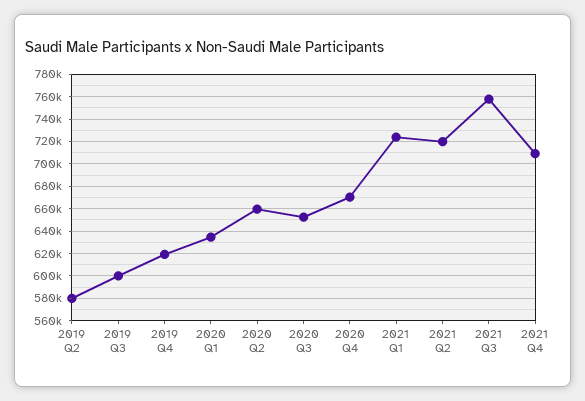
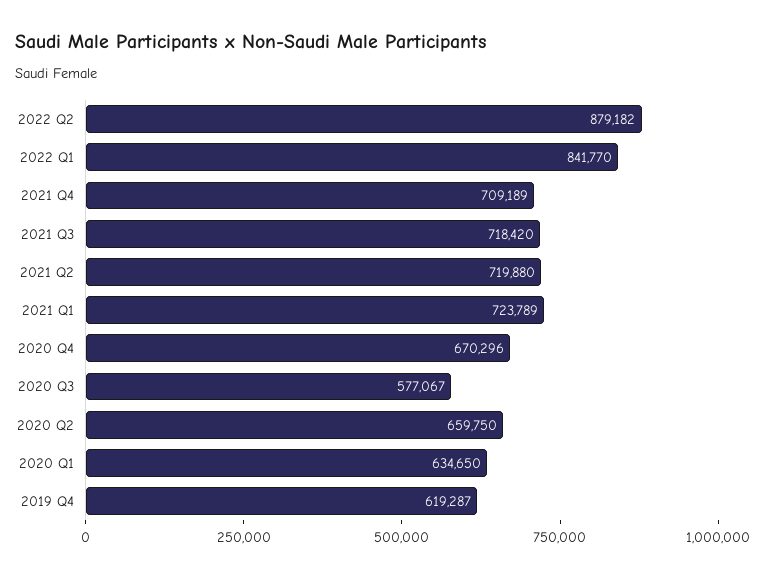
2019 Q2: 580000 -> none
2019 Q3: 600000 -> none
2020 Q3: 650000 -> 577067
2021 Q3: 760000 -> 718420
2022 Q2: none -> 879182
2022 Q1: none -> 841770

